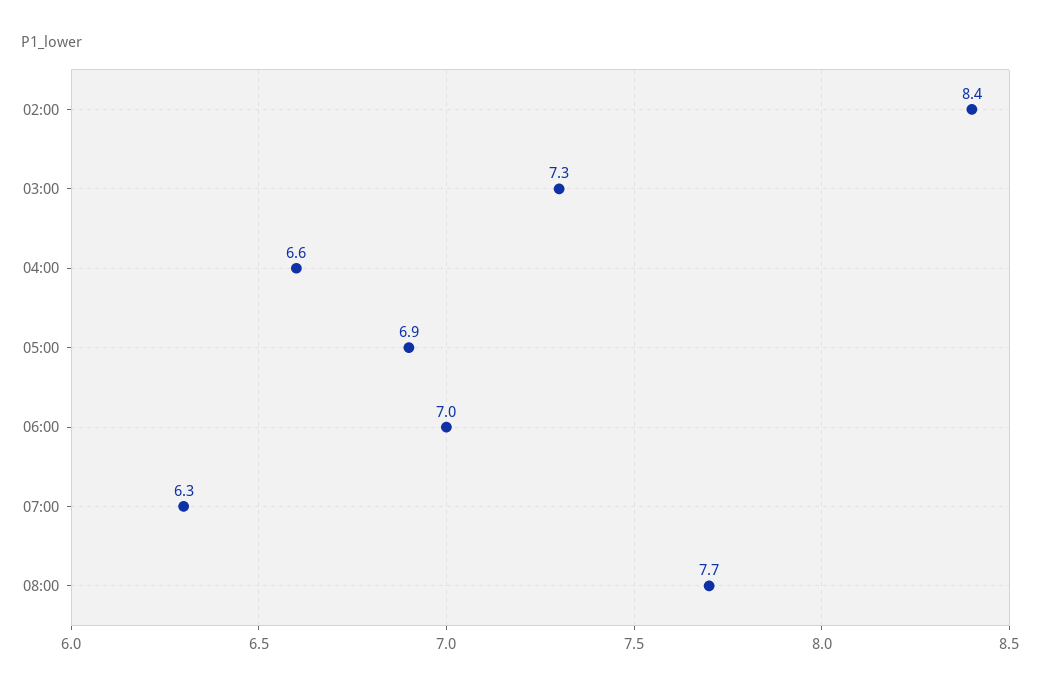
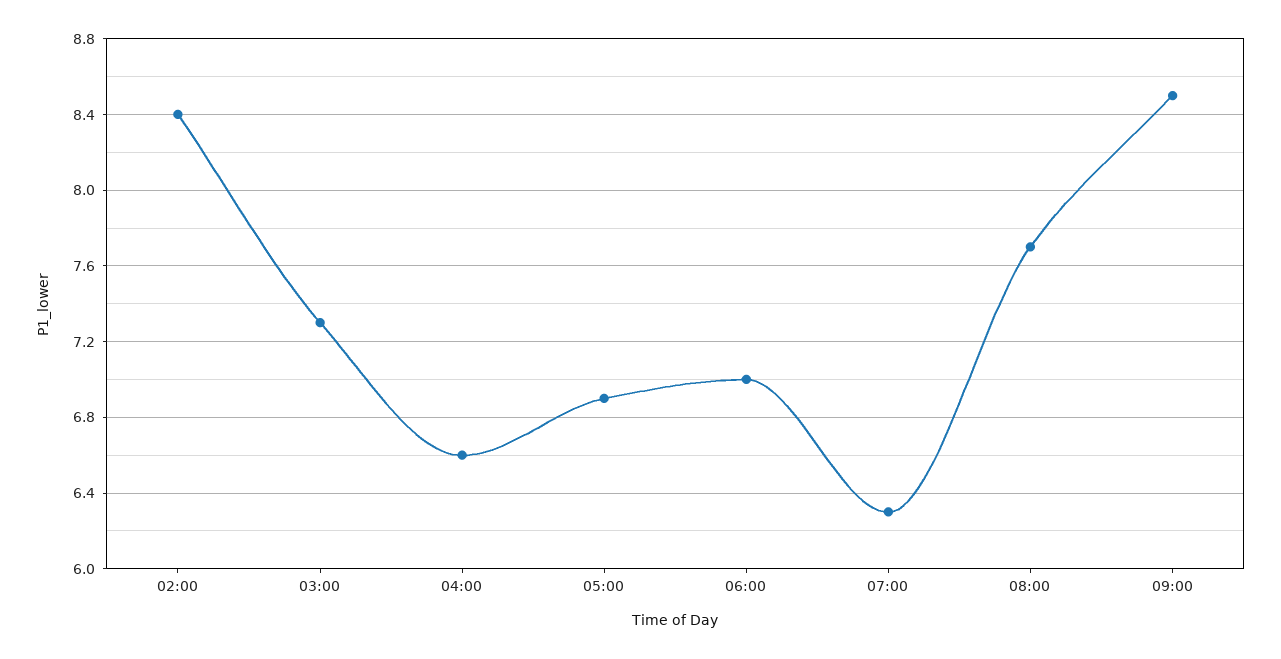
09:00: none -> 8.5

